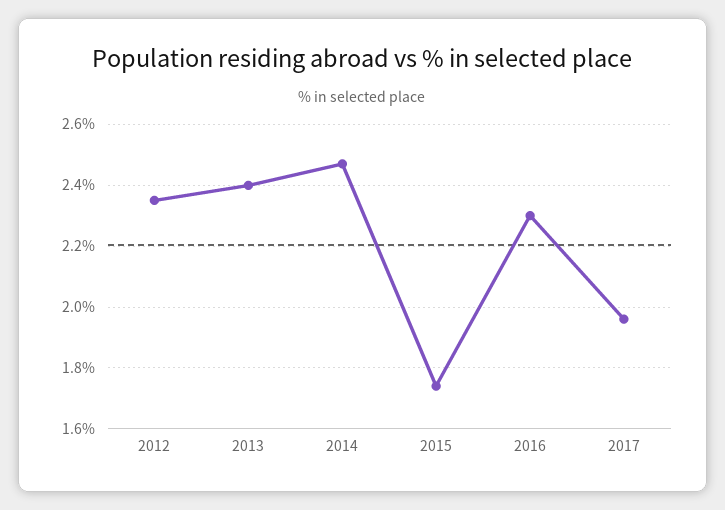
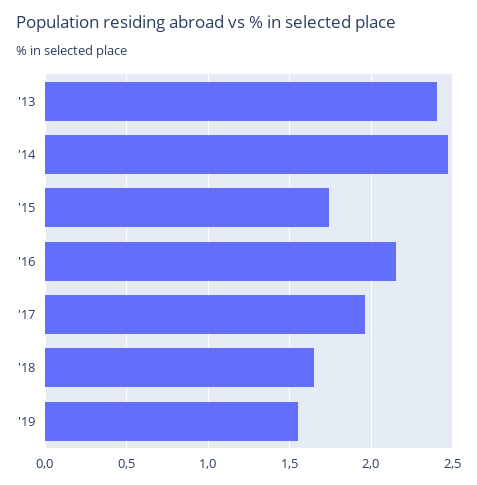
2012: 2.35 -> none
2016: 2.3 -> 2.15
'18: none -> 1.65
'19: none -> 1.55

